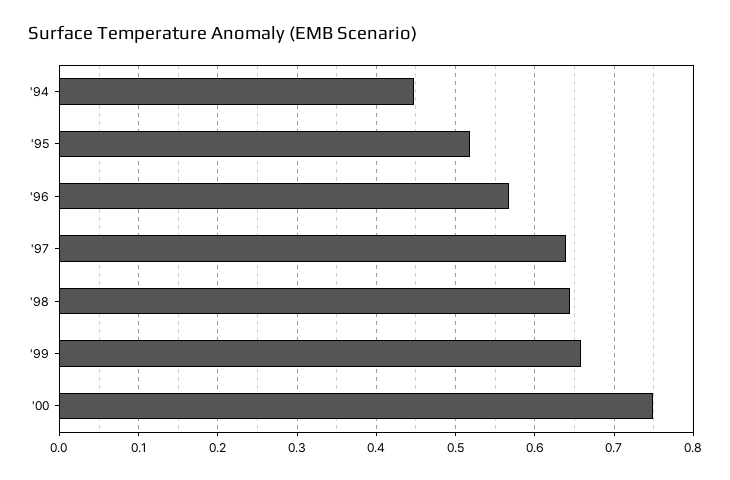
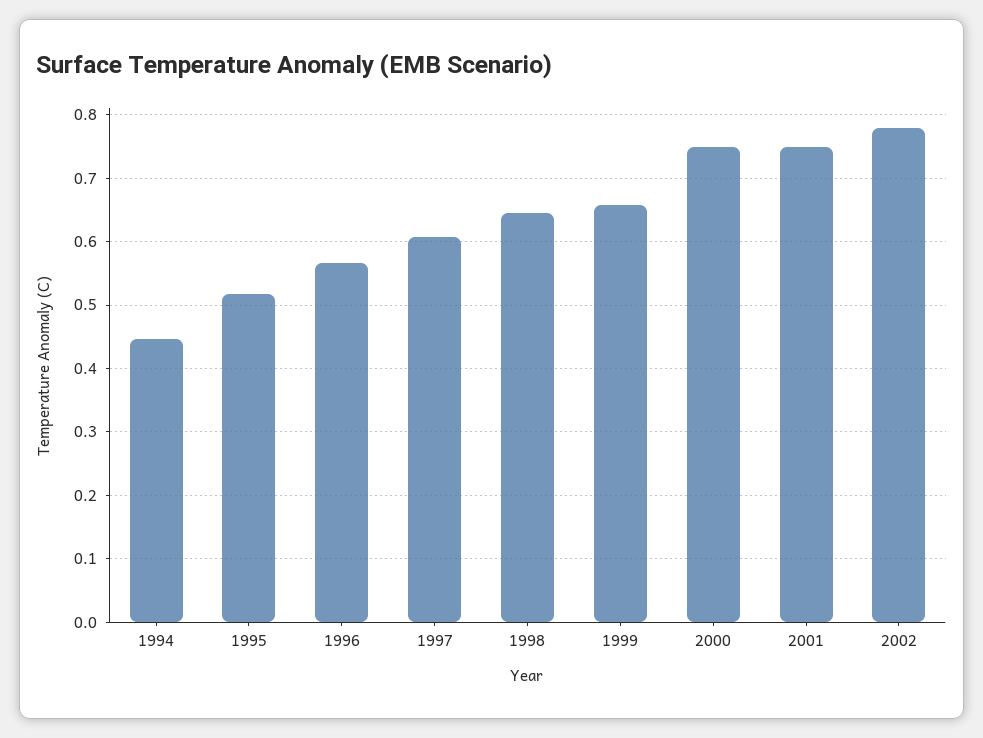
'97: 0.64 -> 0.61
2001: none -> 0.75
2002: none -> 0.78

